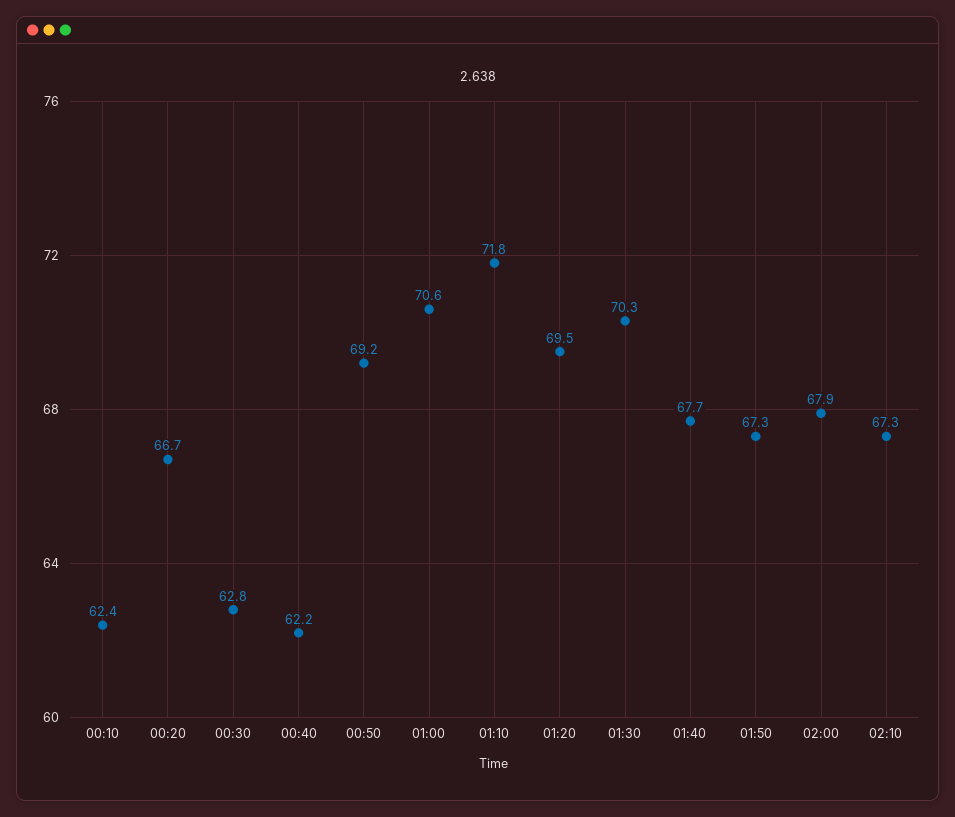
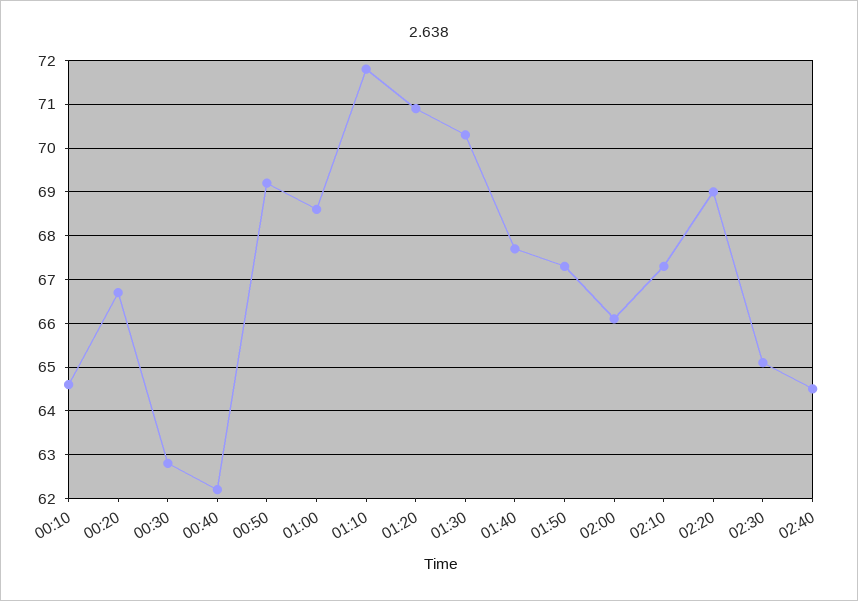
00:10: 62.4 -> 64.5
01:00: 70.6 -> 68.5
01:20: 69.5 -> 71
02:00: 67.9 -> 66
02:20: none -> 69
02:30: none -> 65
02:40: none -> 64.5

